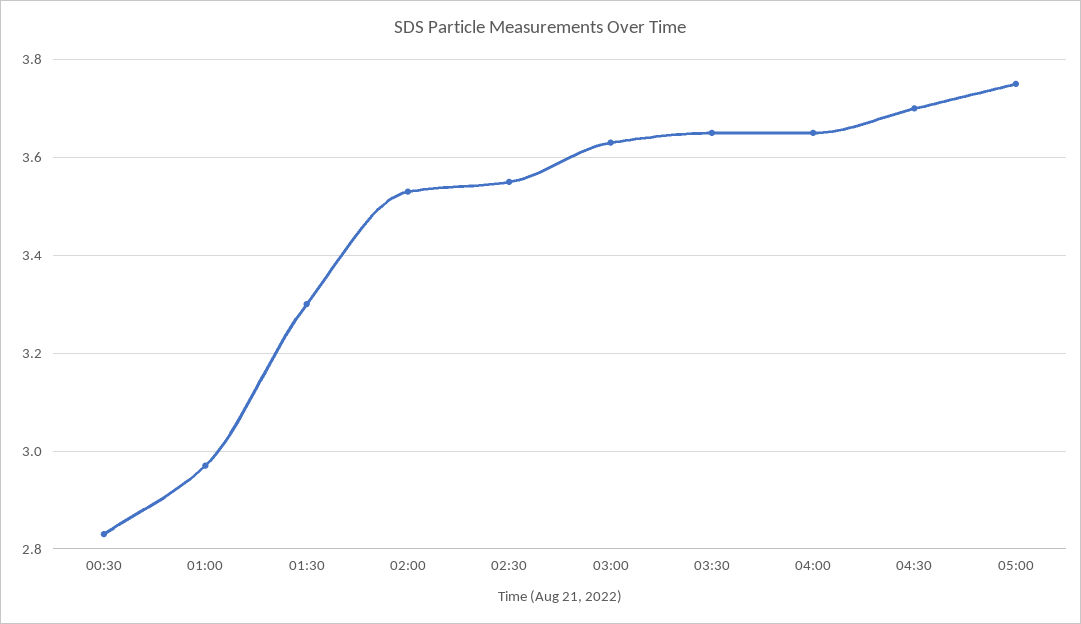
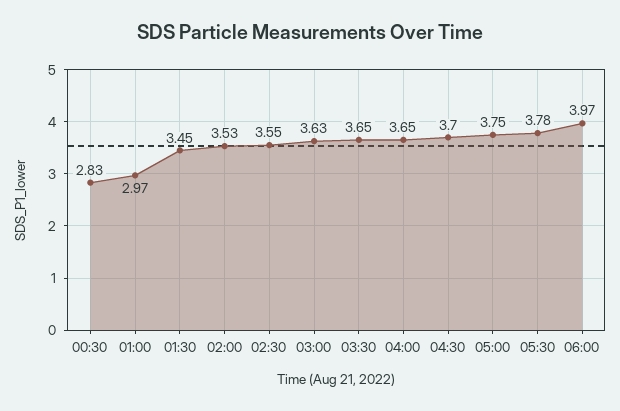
01:30: 3.3 -> 3.45
05:30: none -> 3.78
06:00: none -> 3.97

